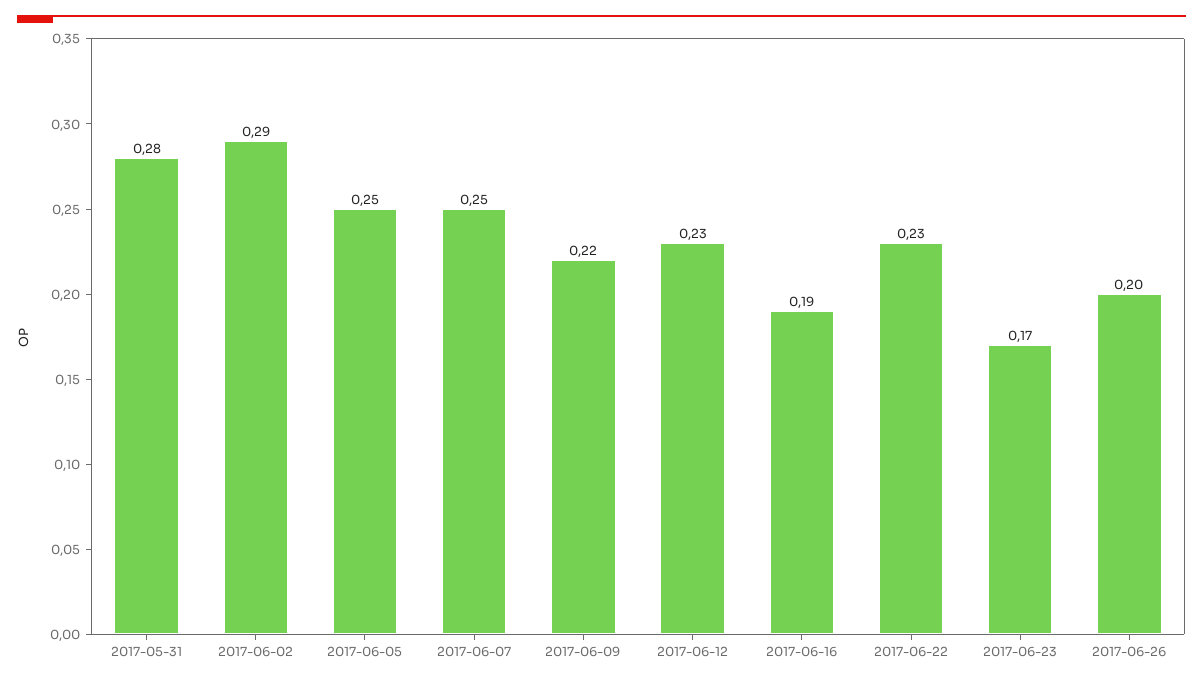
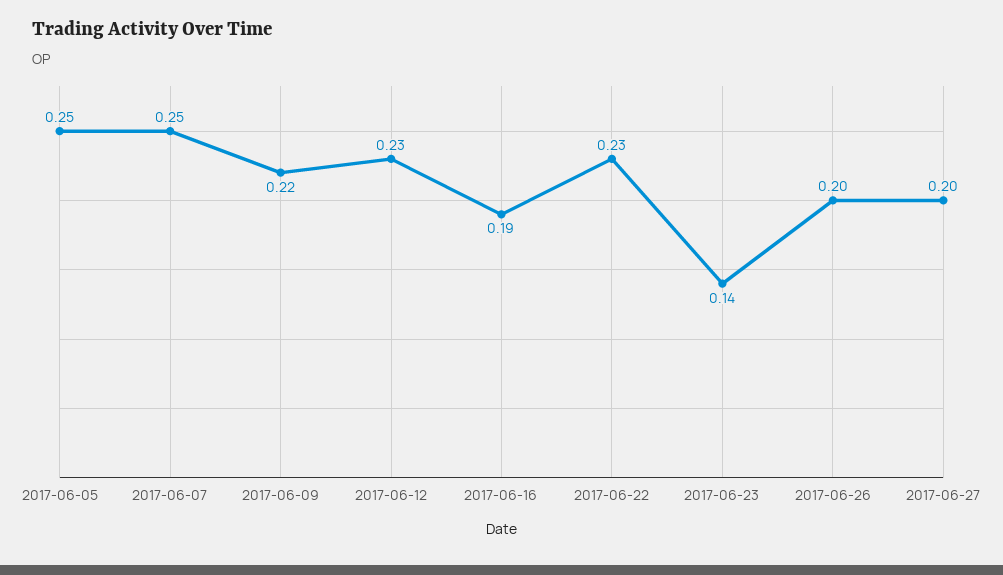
2017-05-31: 0.28 -> none
2017-06-02: 0.29 -> none
2017-06-23: 0.17 -> 0.14
2017-06-27: none -> 0.2

